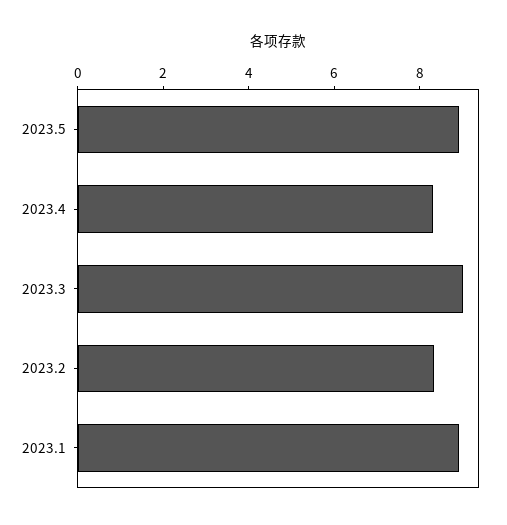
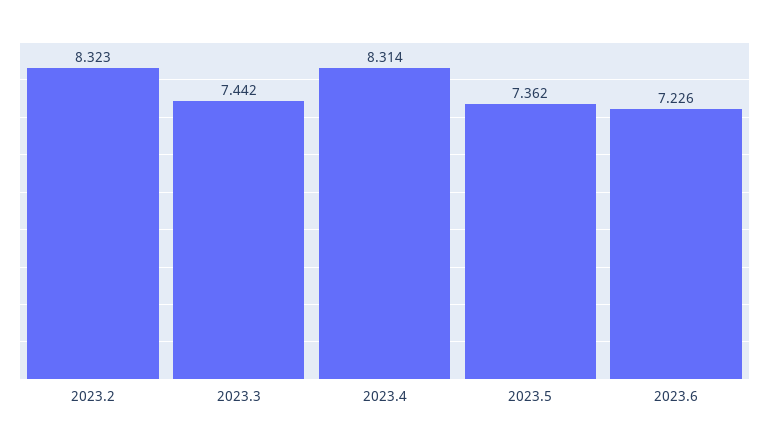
2023.5: 9 -> 7.362
2023.3: 9 -> 7.442
2023.1: 9 -> none
2023.6: none -> 7.226

